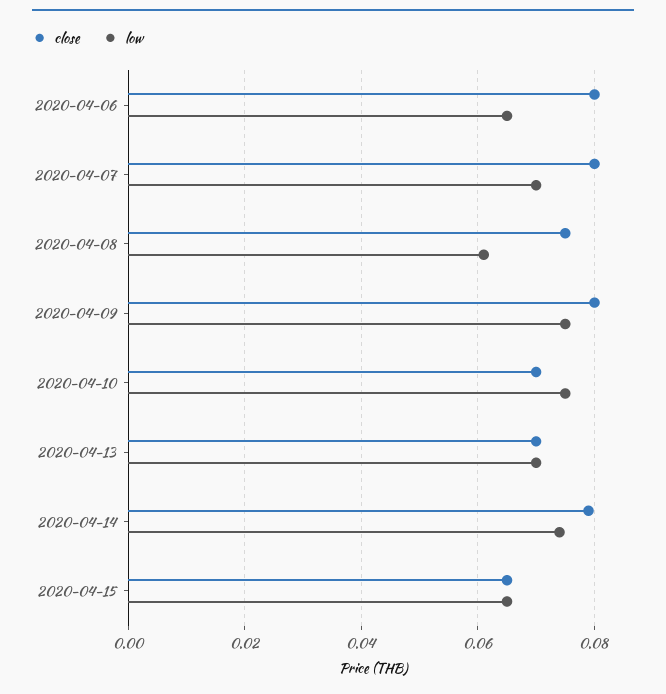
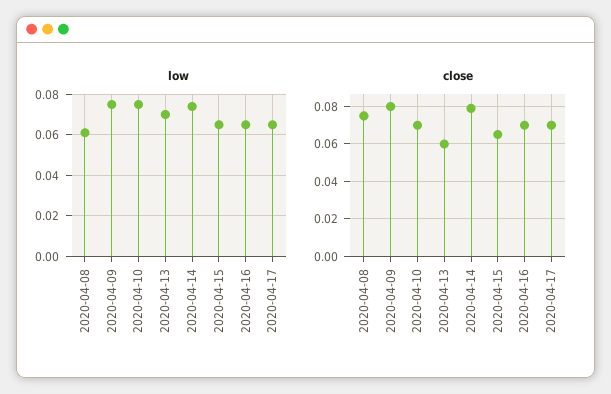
close, 2020-04-06: 0.08 -> none
low, 2020-04-06: 0.065 -> none
close, 2020-04-07: 0.08 -> none
low, 2020-04-07: 0.07 -> none
close, 2020-04-13: 0.07 -> 0.06
low, 2020-04-16: none -> 0.065
low, 2020-04-17: none -> 0.065
close, 2020-04-16: none -> 0.07
close, 2020-04-17: none -> 0.07

